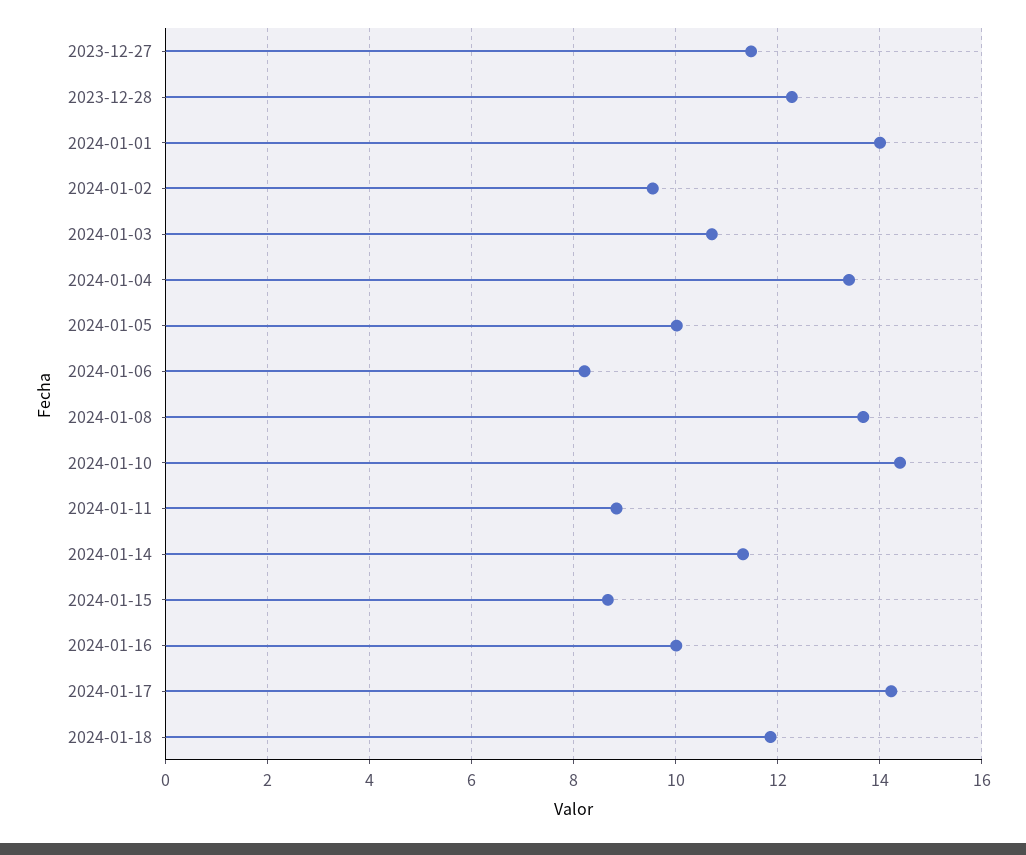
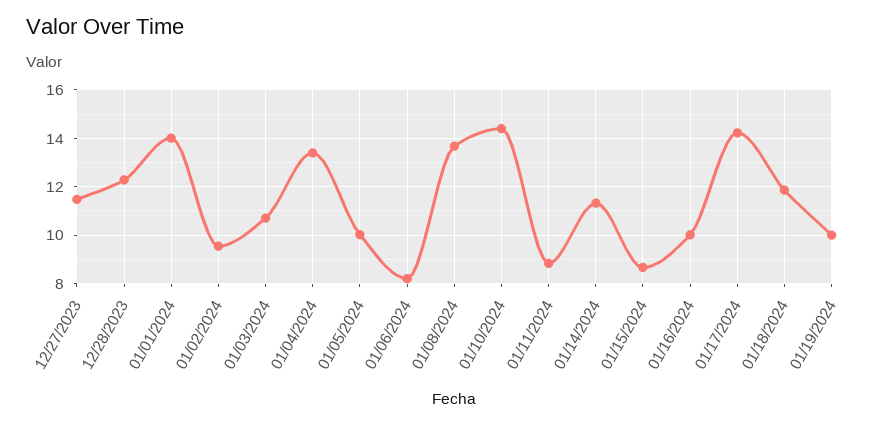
01/19/2024: none -> 10

